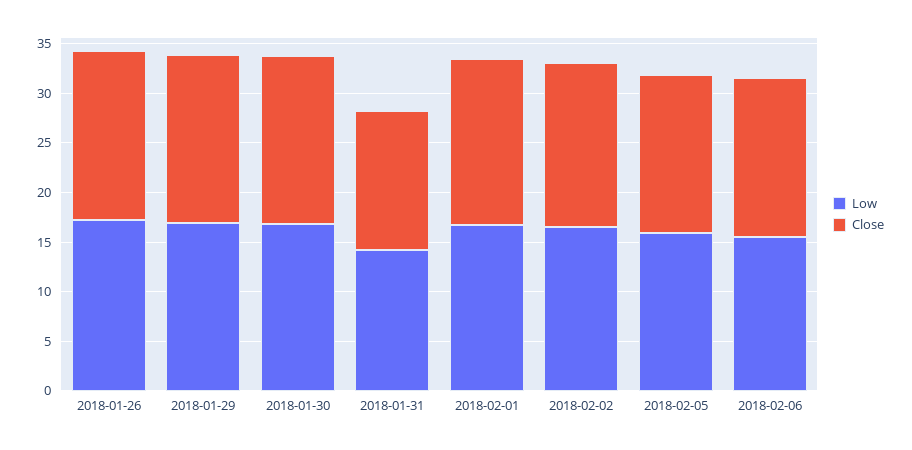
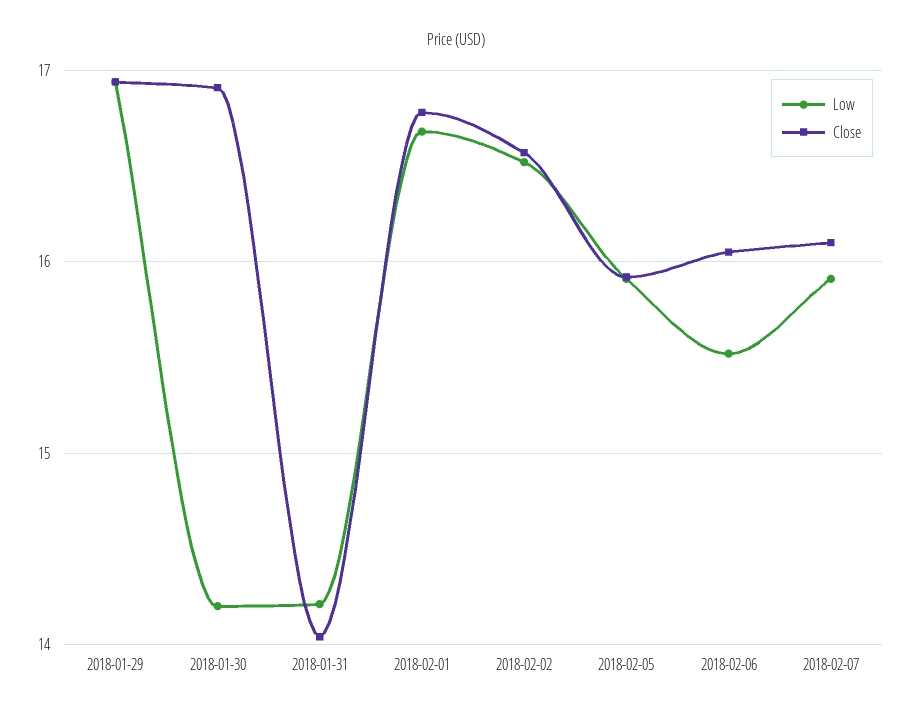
Low, 2018-01-26: 17 -> none
Close, 2018-01-26: 17 -> none
Low, 2018-01-30: 17 -> 14.2
Low, 2018-02-07: none -> 15.9
Close, 2018-02-07: none -> 16.1

